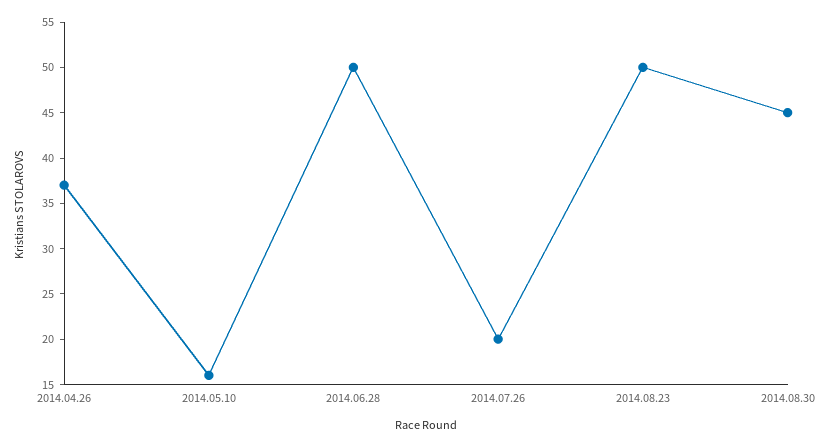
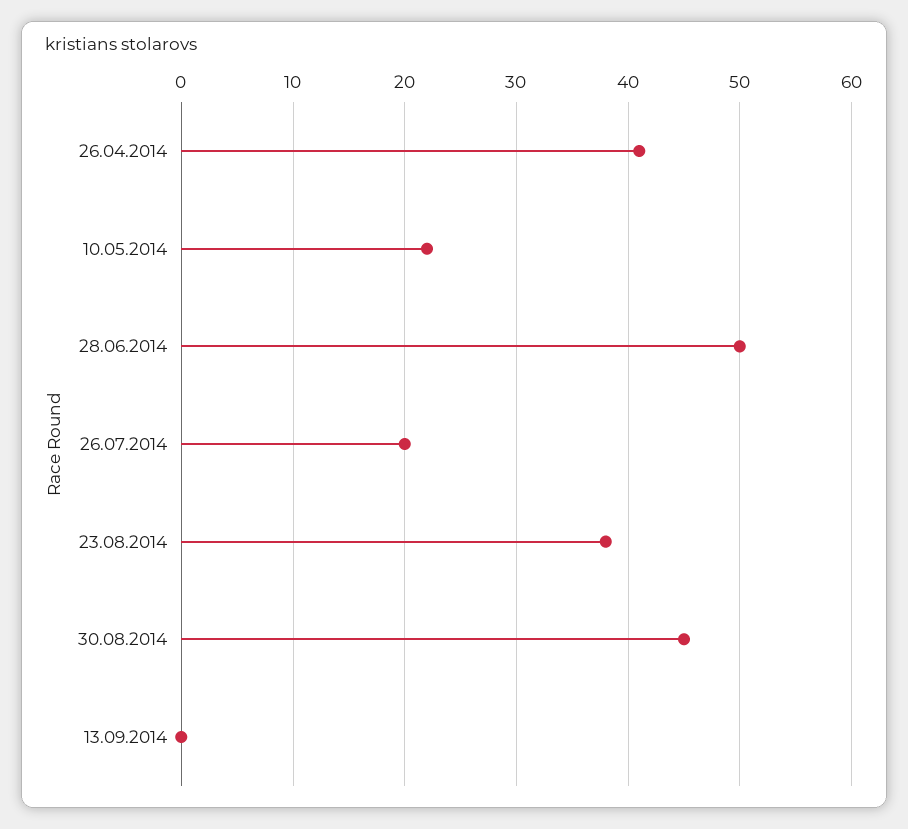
2014.04.26: 37 -> 41
2014.05.10: 16 -> 22
2014.08.23: 50 -> 38
13.09.2014: none -> 0

